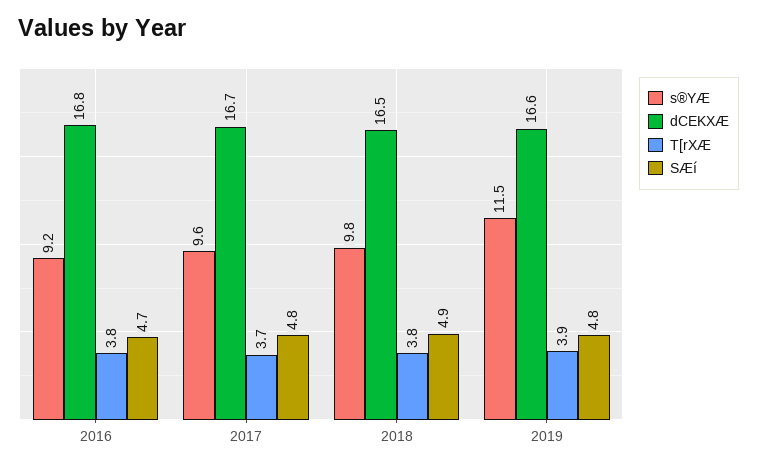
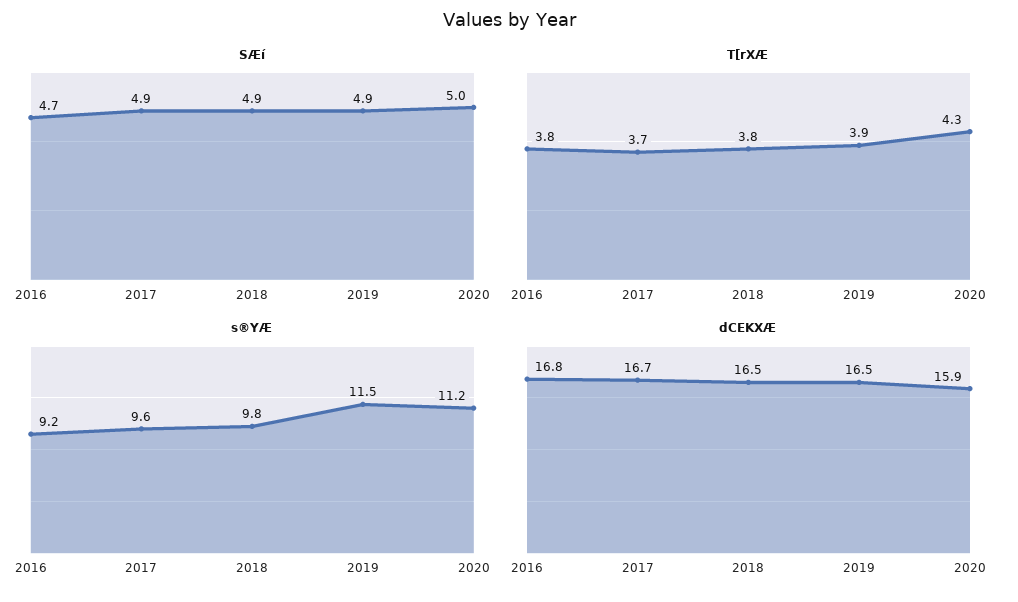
SÆí, 2017: 4.8 -> 4.9
dCEKXÆ, 2019: 16.6 -> 16.5
SÆí, 2019: 4.8 -> 4.9
SÆí, 2020: none -> 5
T[rXÆ, 2020: none -> 4.3
s®YÆ, 2020: none -> 11.2
dCEKXÆ, 2020: none -> 15.9

